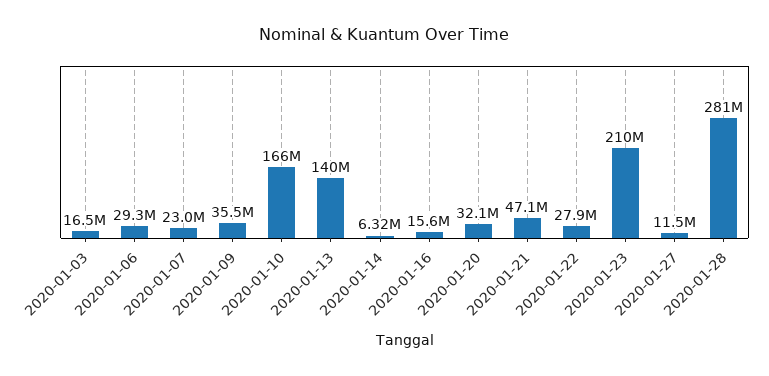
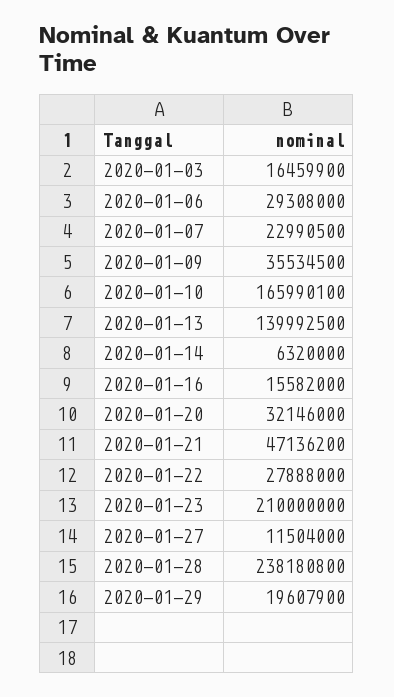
2020-01-28: 281000000 -> 238180800
2020-01-29: none -> 19607900

